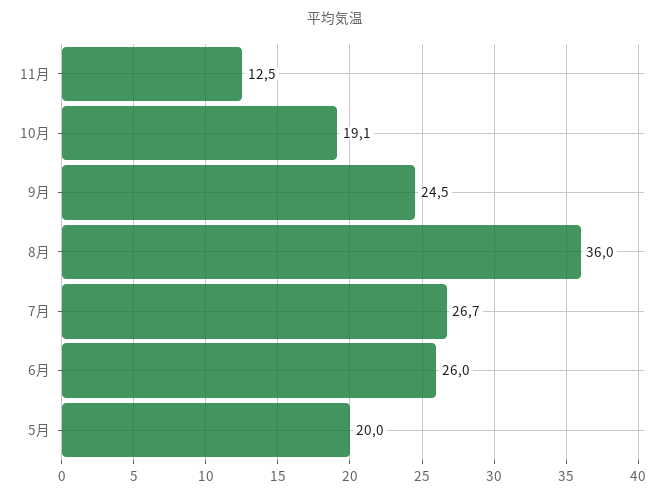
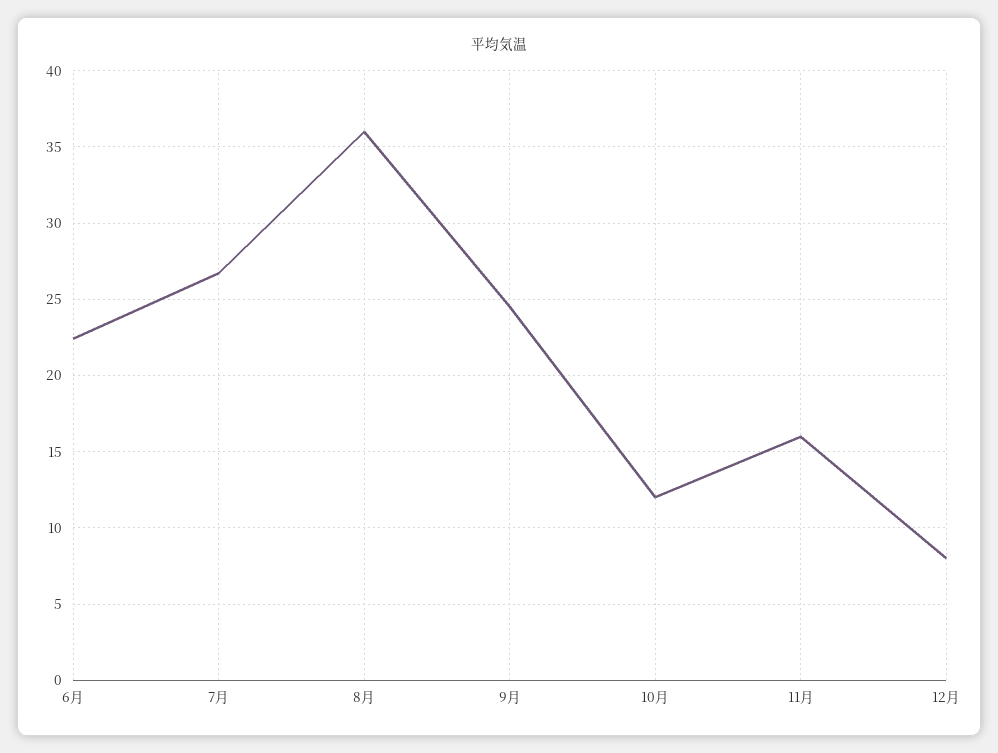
11月: 12.5 -> 16
10月: 19.1 -> 12
6月: 26 -> 22.5
5月: 20 -> none
12月: none -> 8

